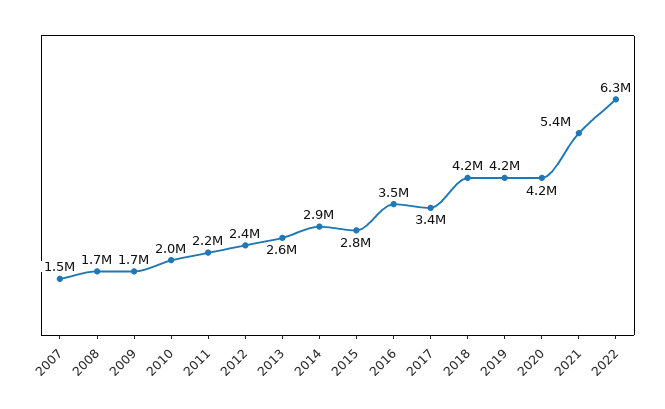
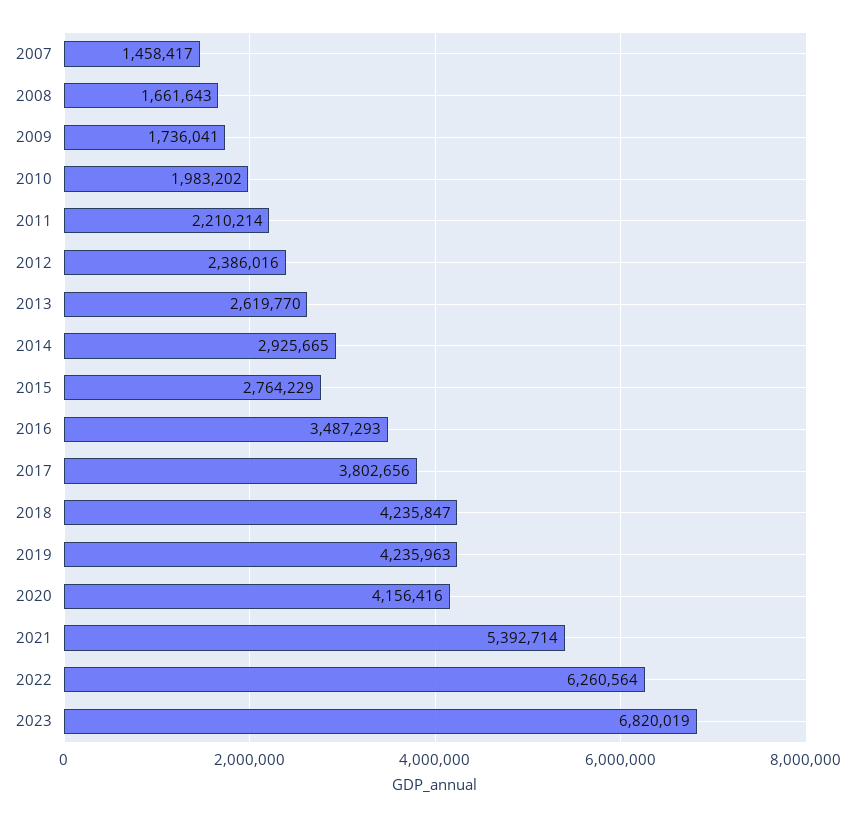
2017: 3400000 -> 3802656
2023: none -> 6820019

